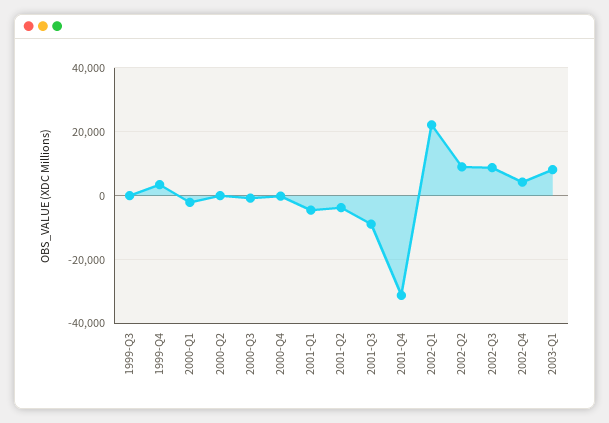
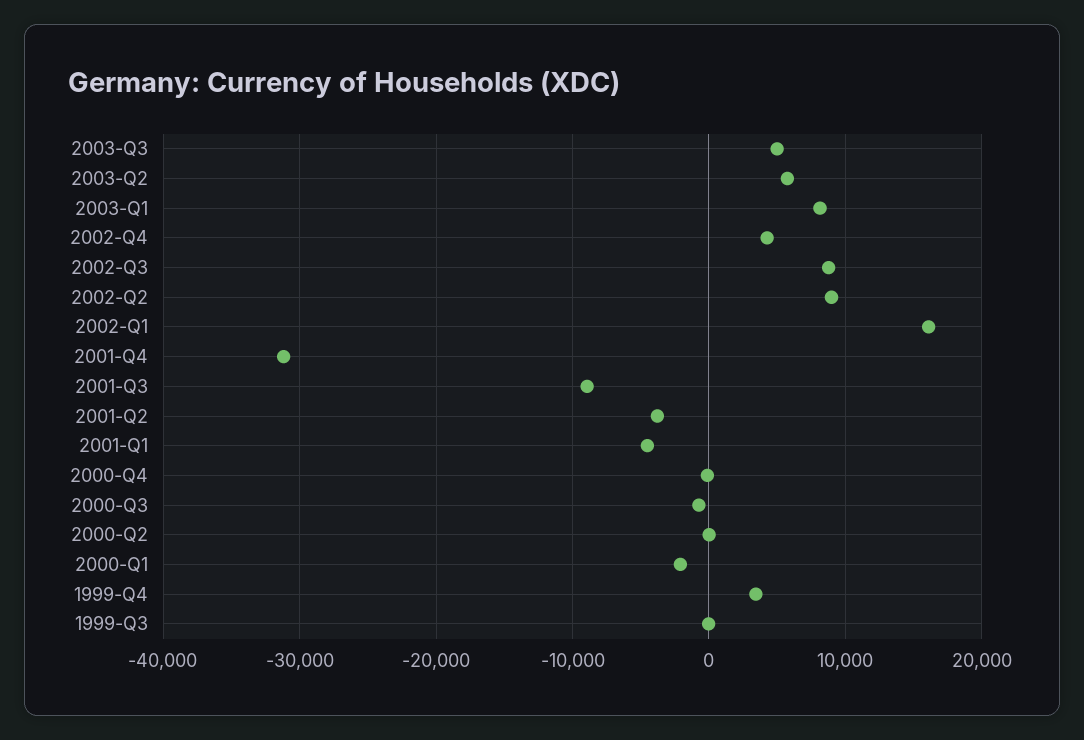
2002-Q1: 22000 -> 16000
2003-Q3: none -> 5000
2003-Q2: none -> 6000

